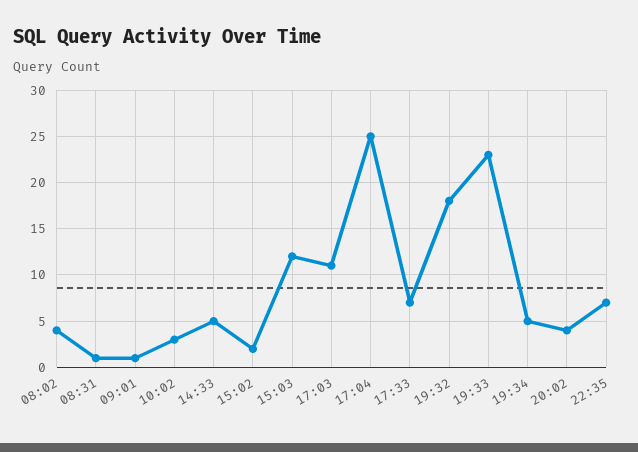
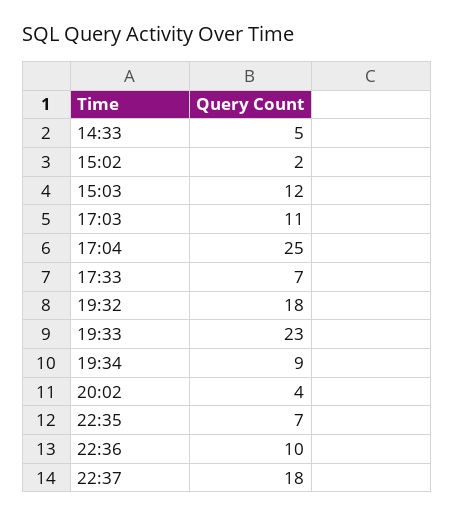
08:02: 4 -> none
08:31: 1 -> none
09:01: 1 -> none
10:02: 3 -> none
19:34: 5 -> 9
22:36: none -> 10
22:37: none -> 18

